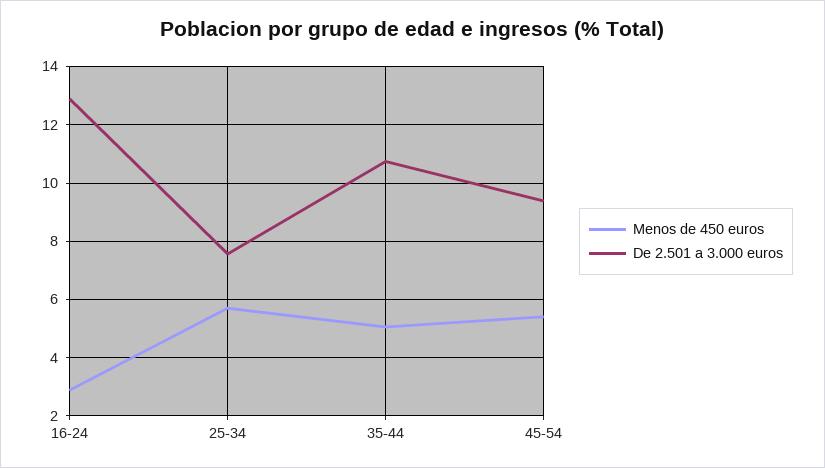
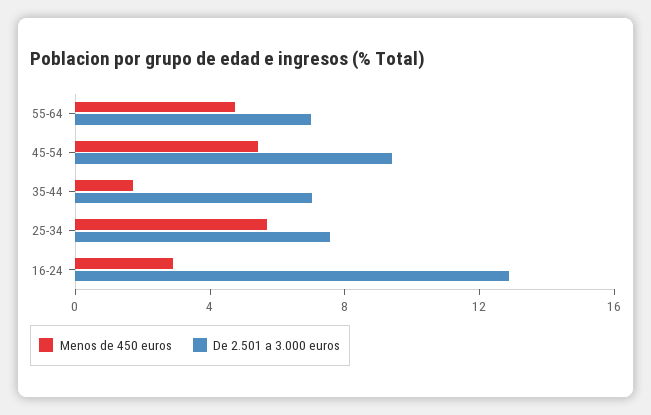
Menos de 450 euros, 35-44: 5 -> 2
De 2.501 a 3.000 euros, 35-44: 10.75 -> 7
Menos de 450 euros, 55-64: none -> 5
De 2.501 a 3.000 euros, 55-64: none -> 7

